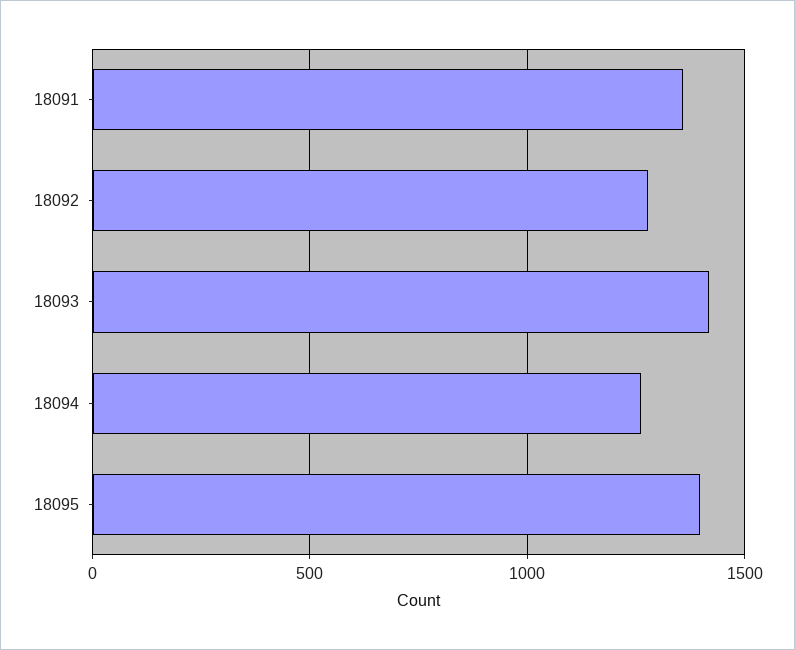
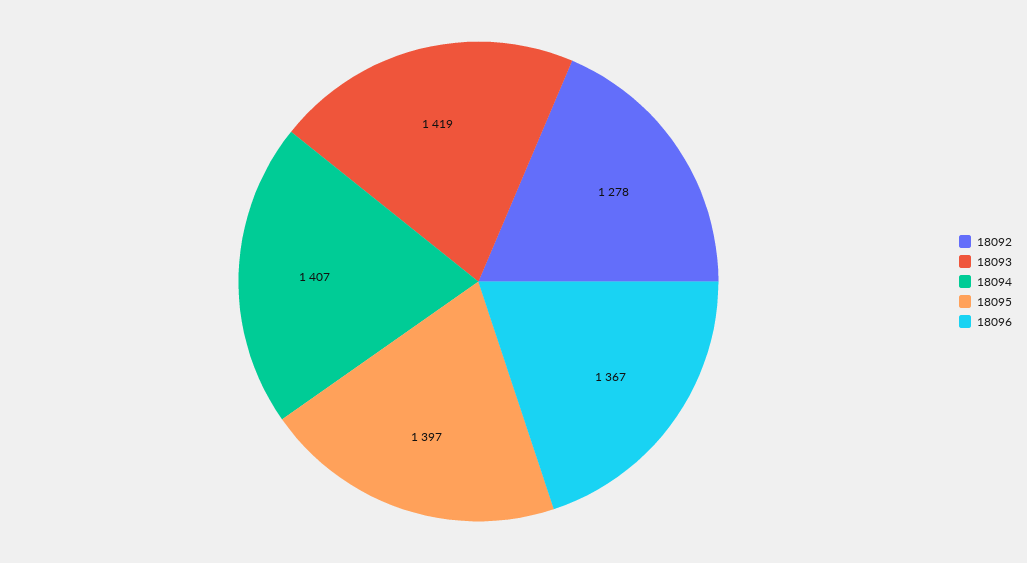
18091: 1350 -> none
18094: 1250 -> 1407
18096: none -> 1367

